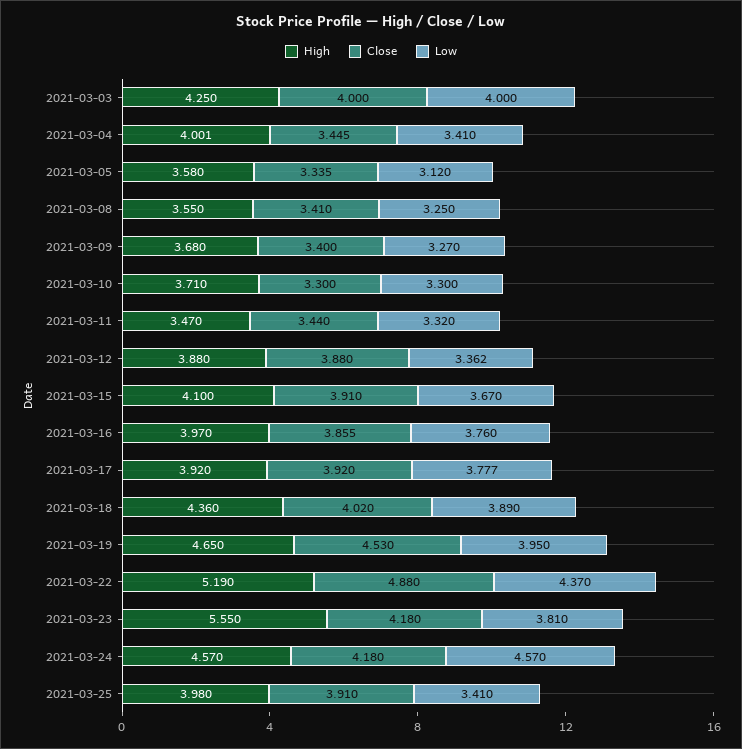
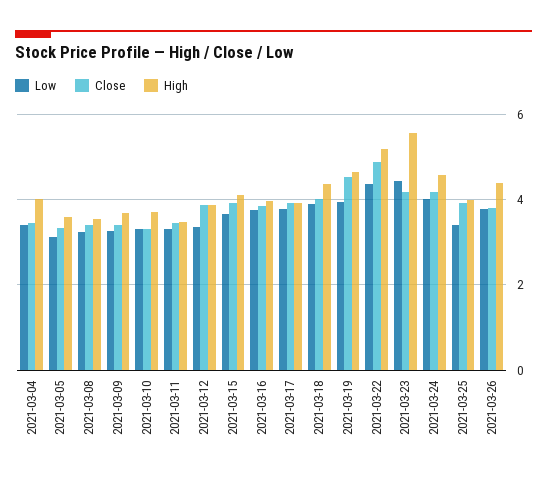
High, 2021-03-03: 4.25 -> none
Close, 2021-03-03: 4 -> none
Low, 2021-03-03: 4 -> none
Low, 2021-03-23: 3.81 -> 4.4
Low, 2021-03-24: 4.57 -> 4
Low, 2021-03-26: none -> 3.8
Close, 2021-03-26: none -> 3.8
High, 2021-03-26: none -> 4.4

